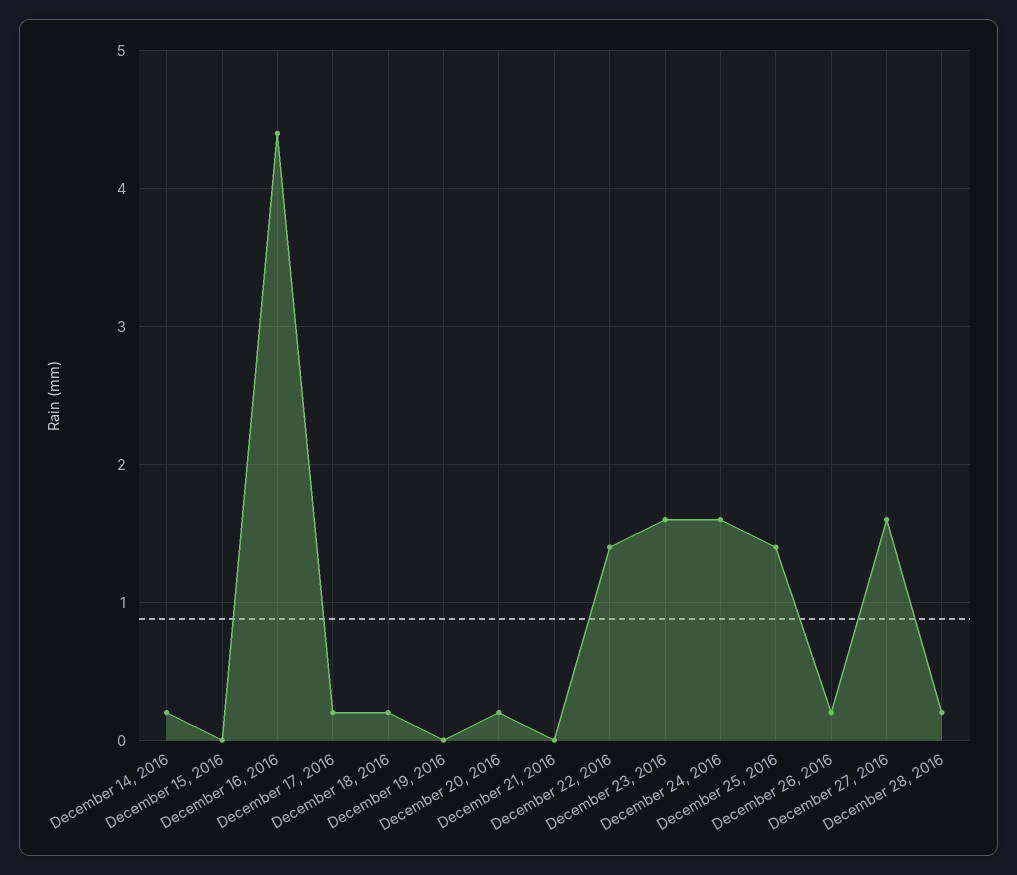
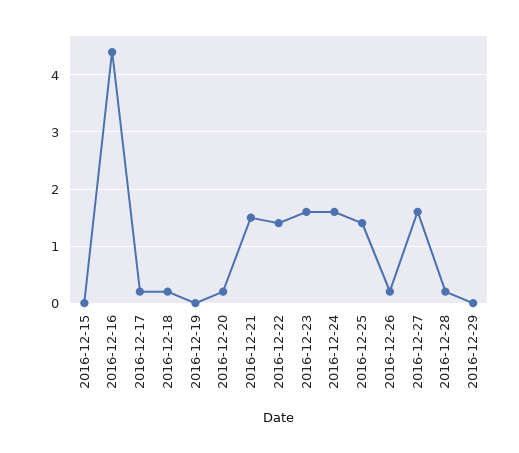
December 14, 2016: 0.2 -> none
December 21, 2016: 0 -> 1.5
2016-12-29: none -> 0

